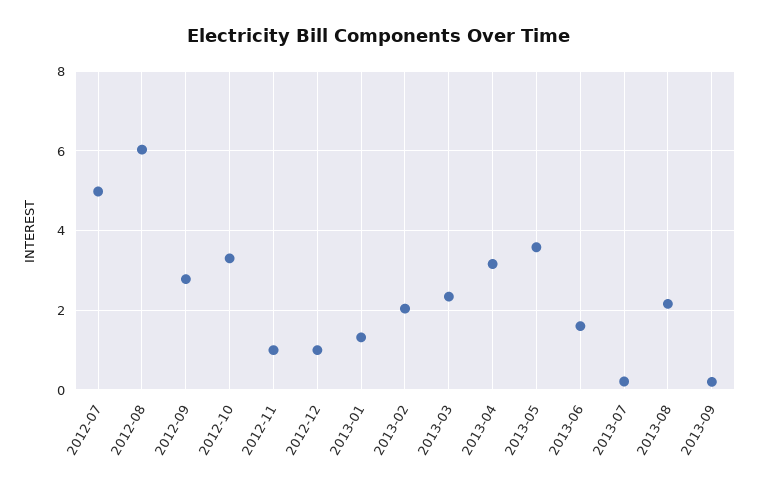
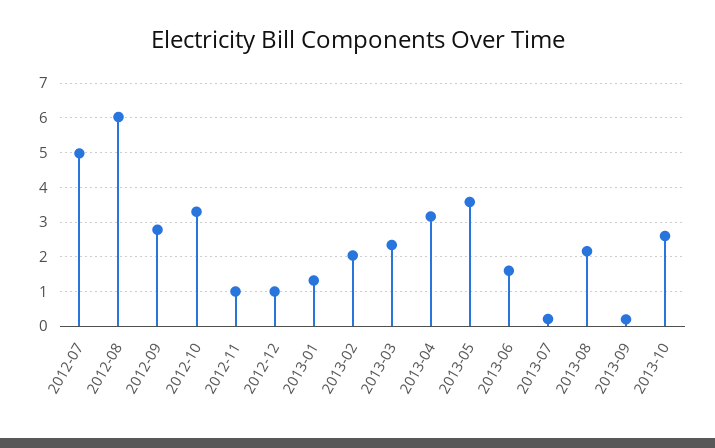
2013-10: none -> 2.6

